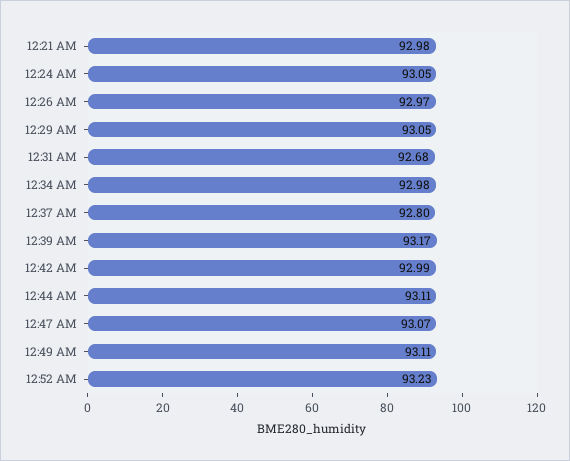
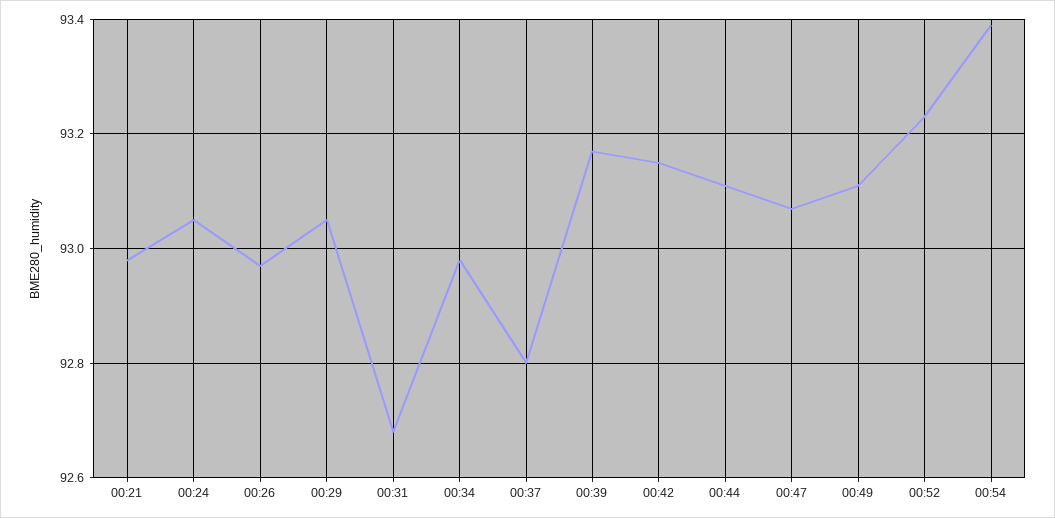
12:42 AM: 92.99 -> 93.15
00:54: none -> 93.4

